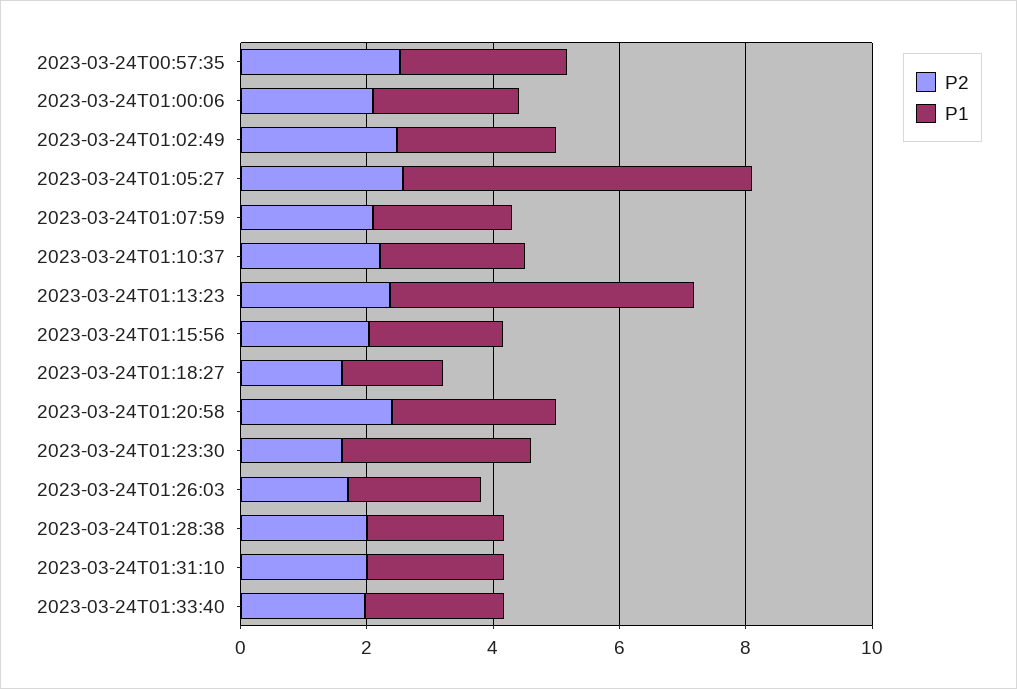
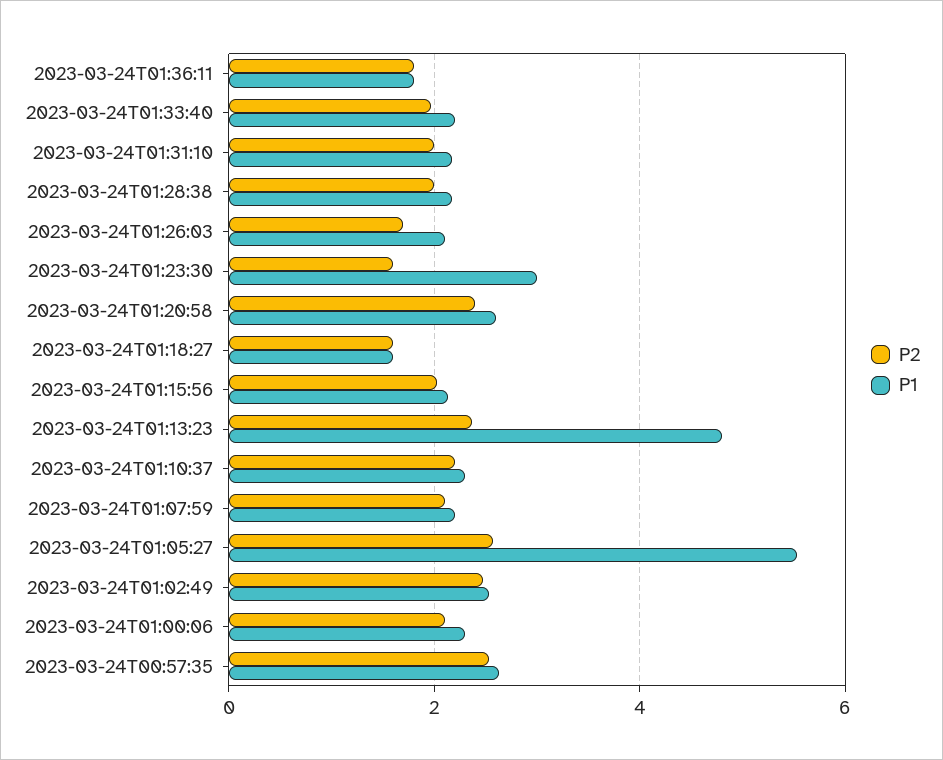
P2, 2023-03-24T01:36:11: none -> 1.8
P1, 2023-03-24T01:36:11: none -> 1.8

